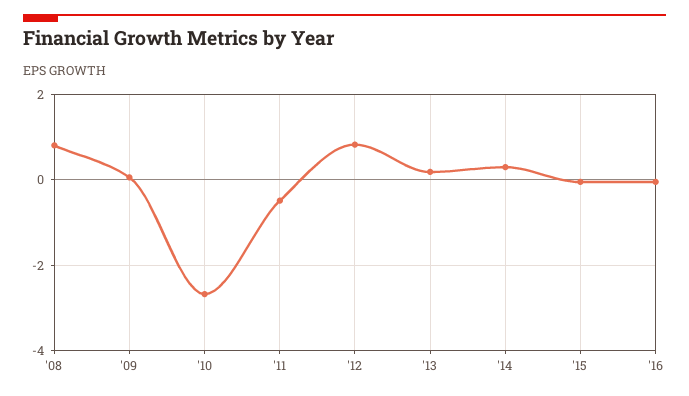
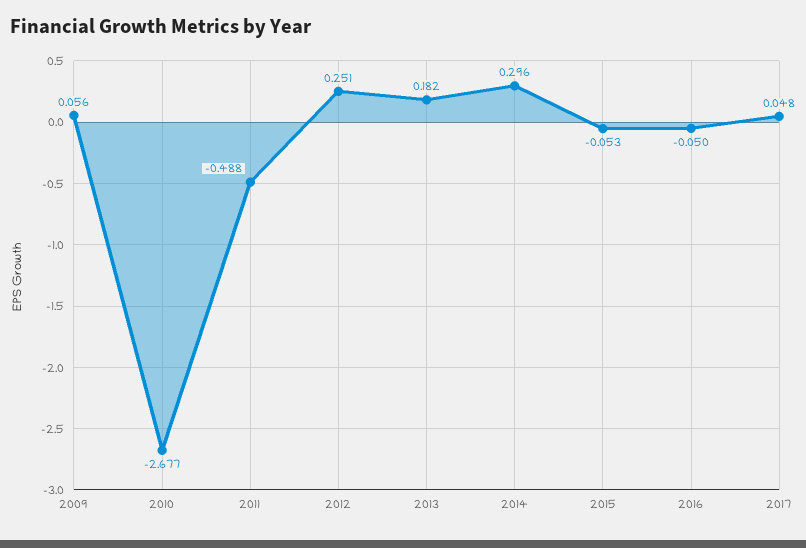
'08: 0.8 -> none
'12: 0.8 -> 0.251
2017: none -> 0.048

